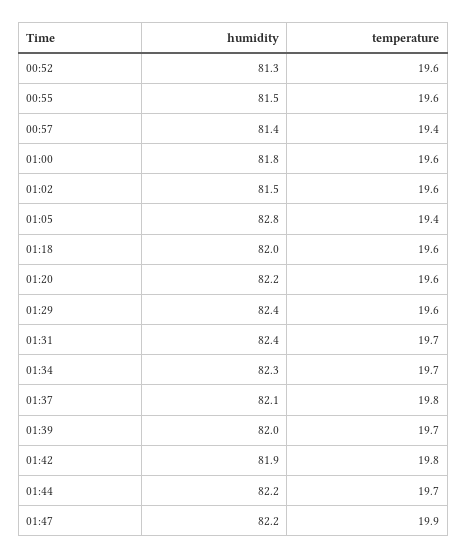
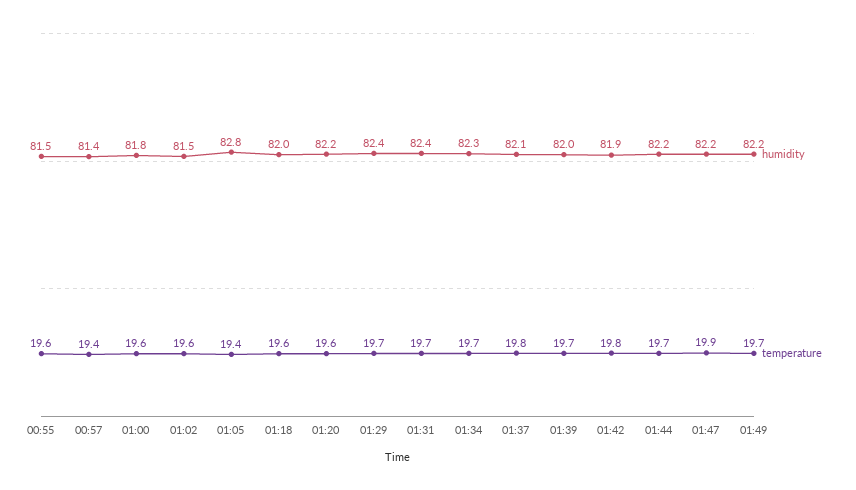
humidity, 00:52: 81.3 -> none
temperature, 00:52: 19.6 -> none
temperature, 01:29: 19.6 -> 19.7
humidity, 01:49: none -> 82.2
temperature, 01:49: none -> 19.7

